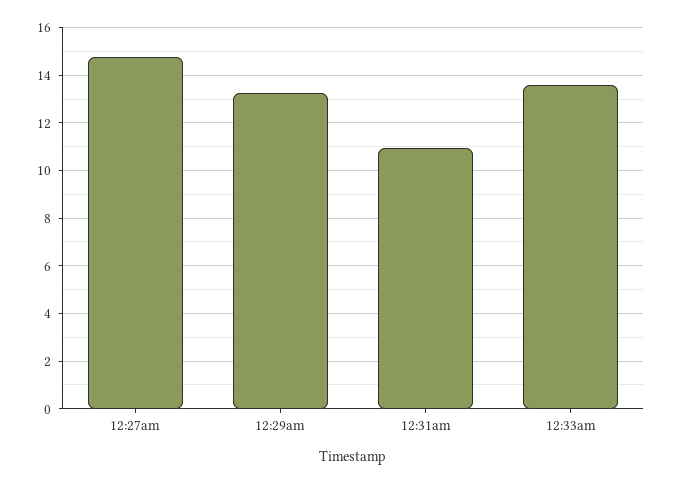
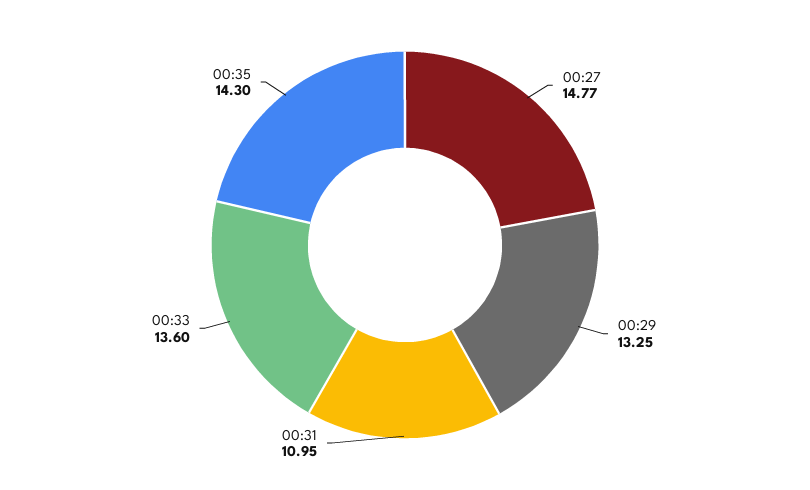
00:35: none -> 14.3

